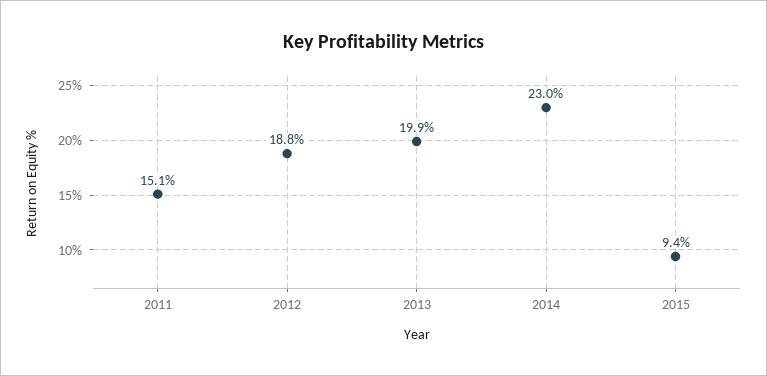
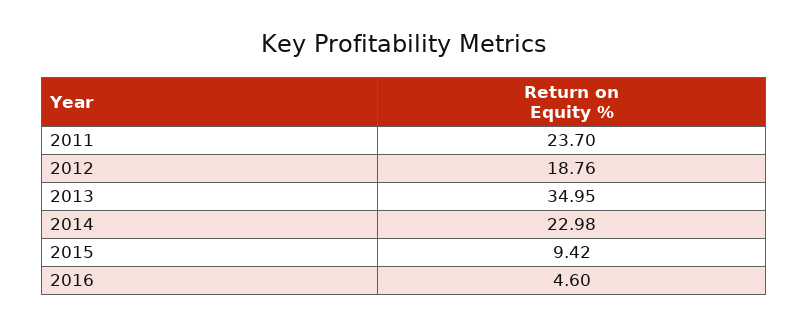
2011: 15.1 -> 23.7
2013: 19.9 -> 34.95
2016: none -> 4.6

